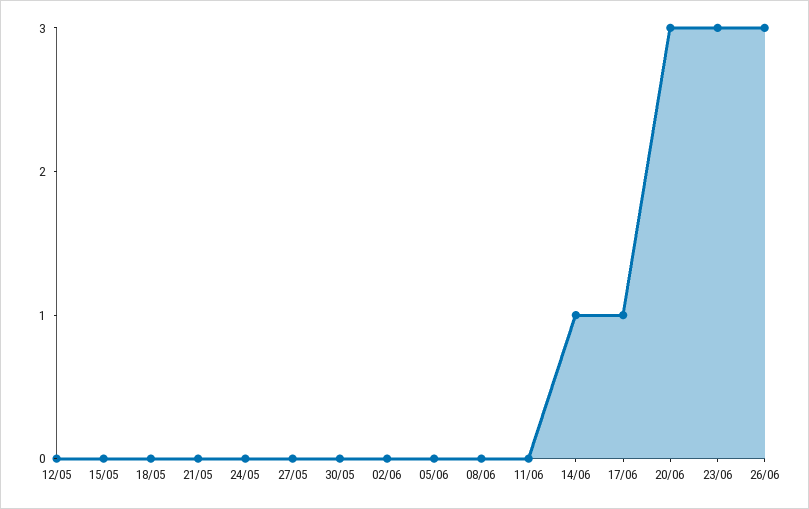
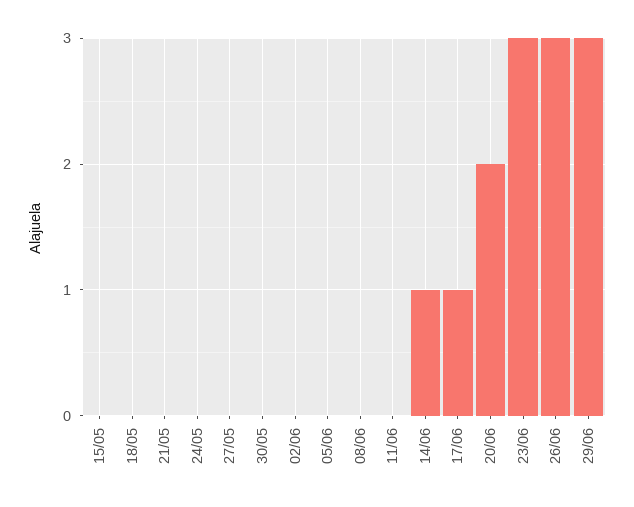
12/05: 0 -> none
20/06: 3 -> 2
29/06: none -> 3

